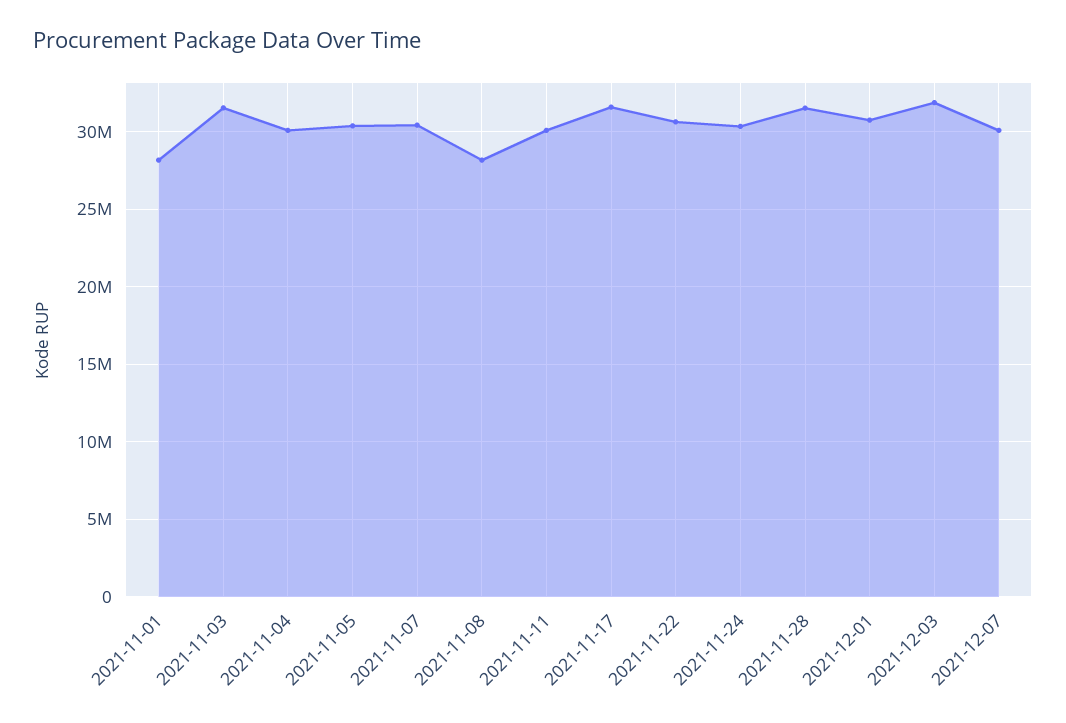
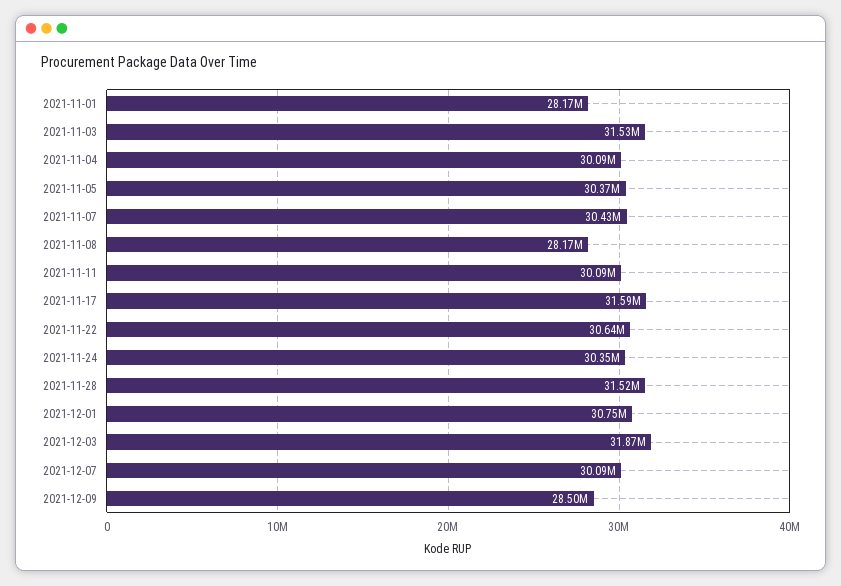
2021-12-09: none -> 28500000

